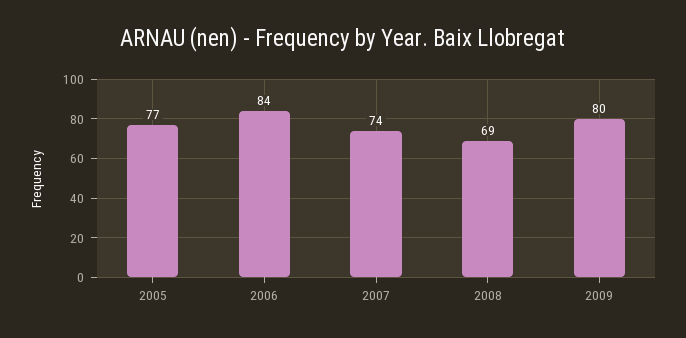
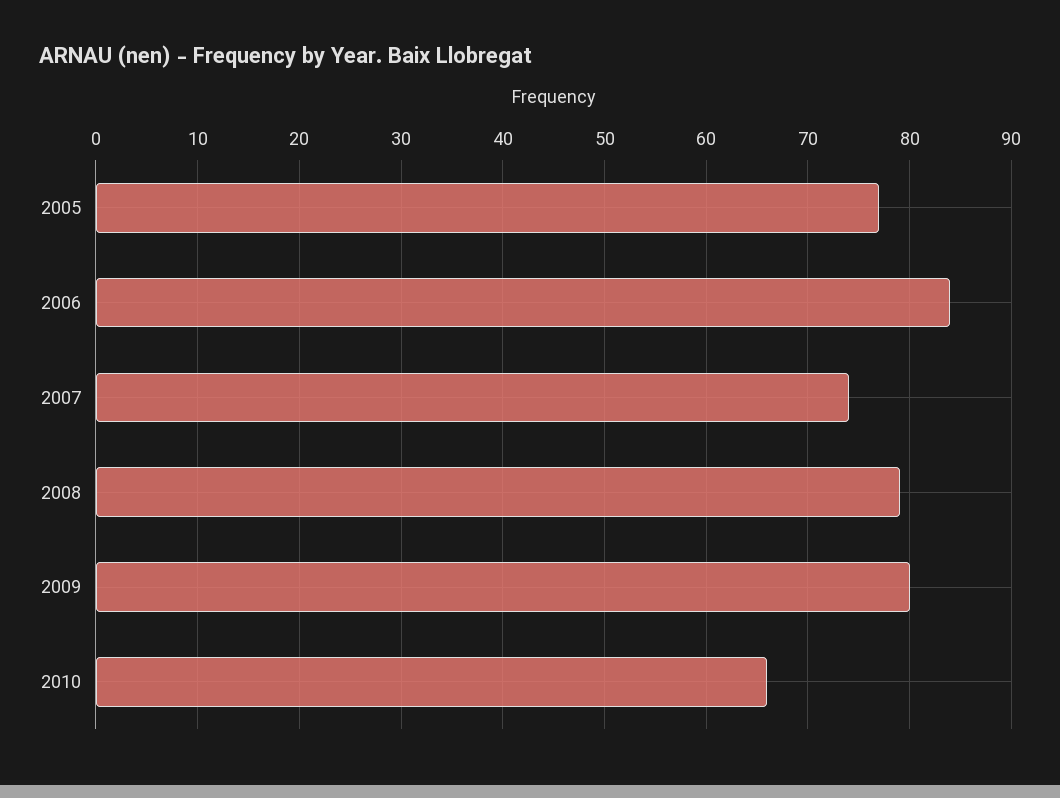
2008: 69 -> 79
2010: none -> 66

